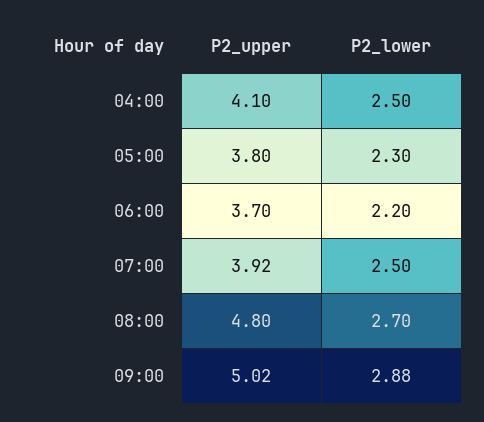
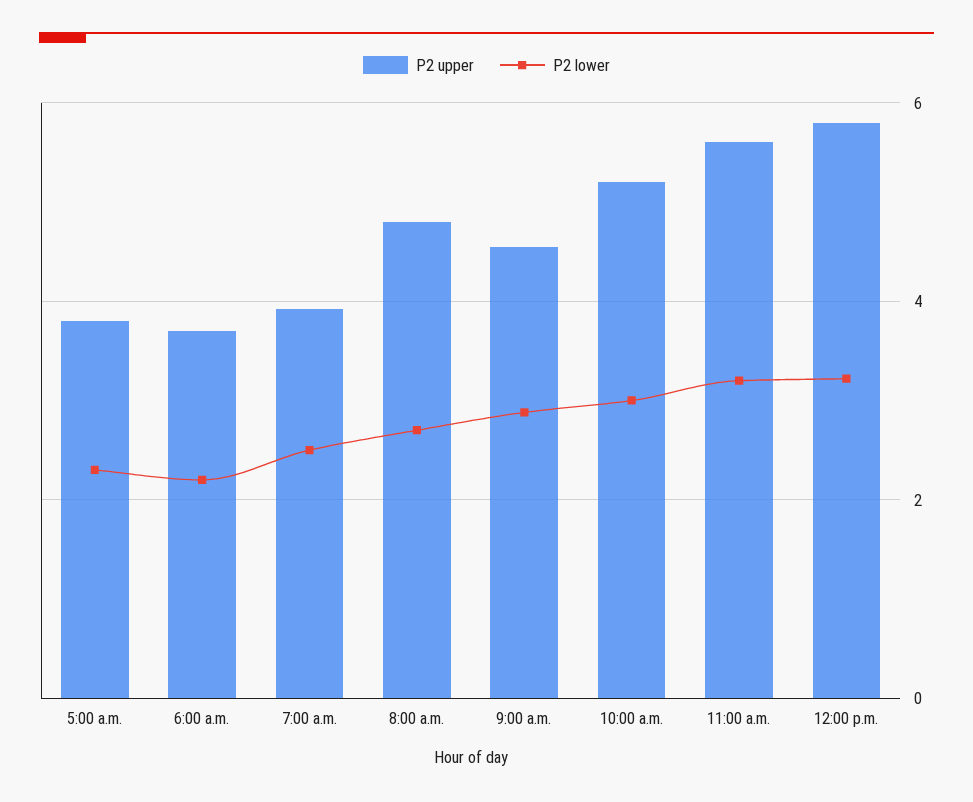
P2_upper, 04:00: 4.1 -> none
P2_lower, 04:00: 2.5 -> none
P2_upper, 09:00: 5.02 -> 4.6
P2_upper, 10:00 a.m.: none -> 5.2
P2_lower, 10:00 a.m.: none -> 3
P2_upper, 11:00 a.m.: none -> 5.6
P2_lower, 11:00 a.m.: none -> 3.2
P2_upper, 12:00 p.m.: none -> 5.8
P2_lower, 12:00 p.m.: none -> 3.2

